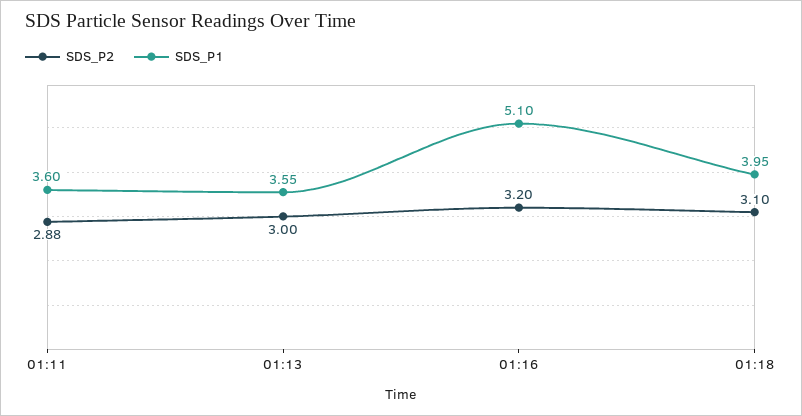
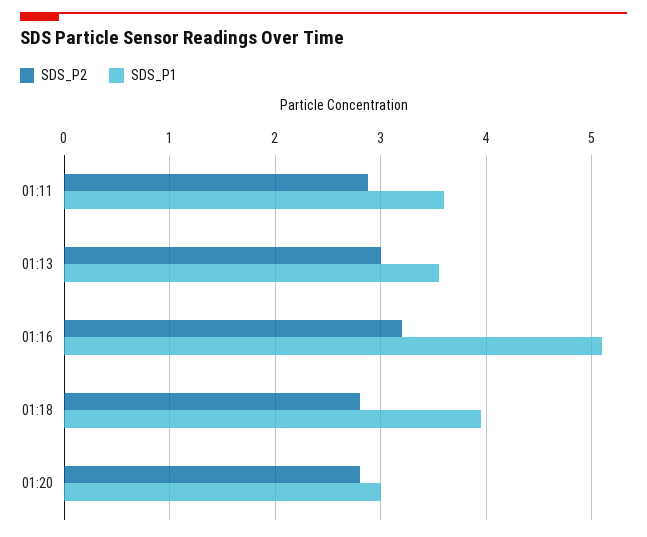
SDS_P2, 01:18: 3.1 -> 2.8
SDS_P2, 01:20: none -> 2.8
SDS_P1, 01:20: none -> 3

